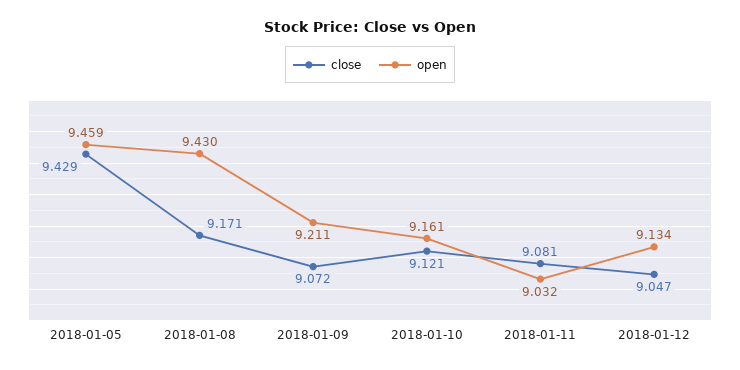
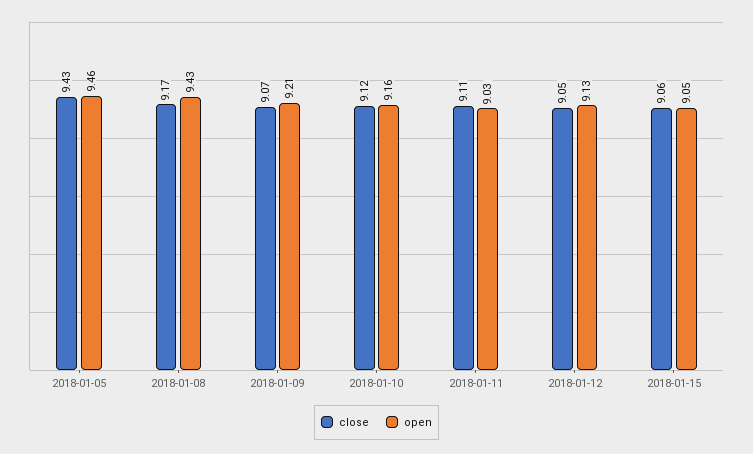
close, 2018-01-11: 9.081 -> 9.11
close, 2018-01-15: none -> 9.06
open, 2018-01-15: none -> 9.05

